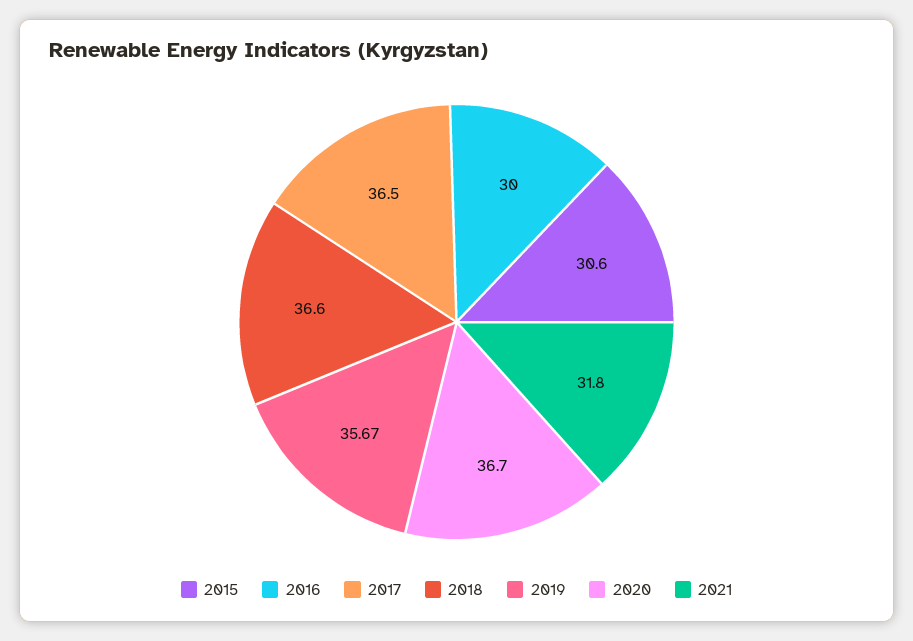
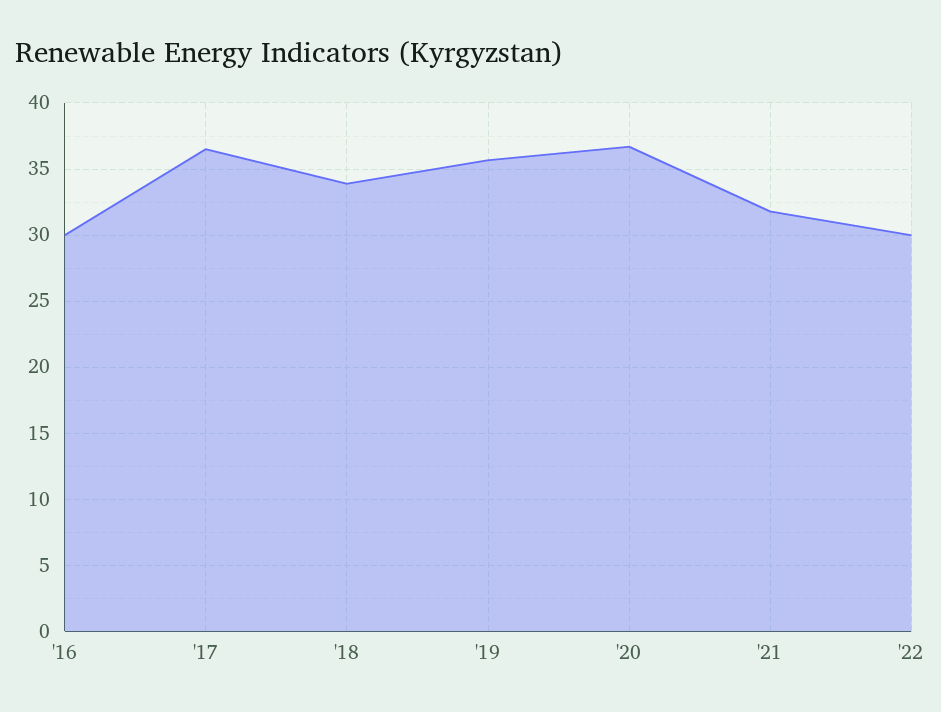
2015: 30.6 -> none
2018: 36.6 -> 34
'22: none -> 30

